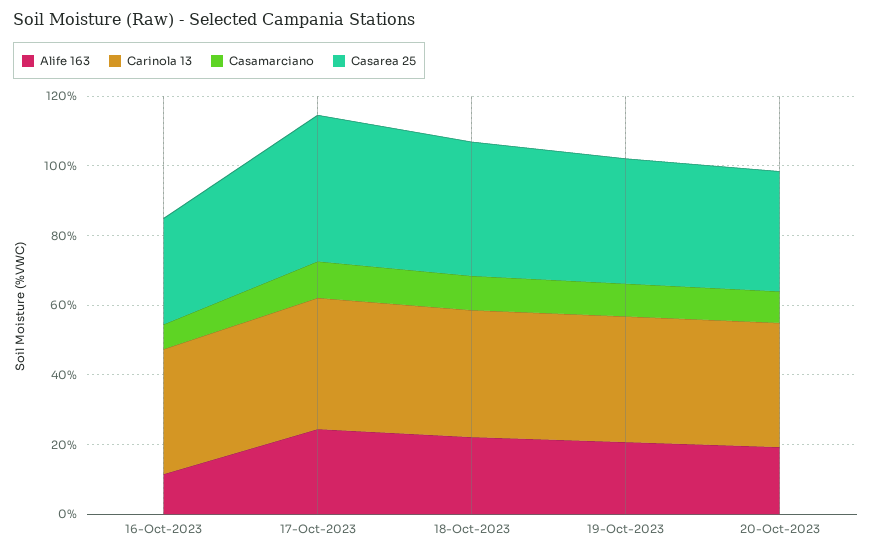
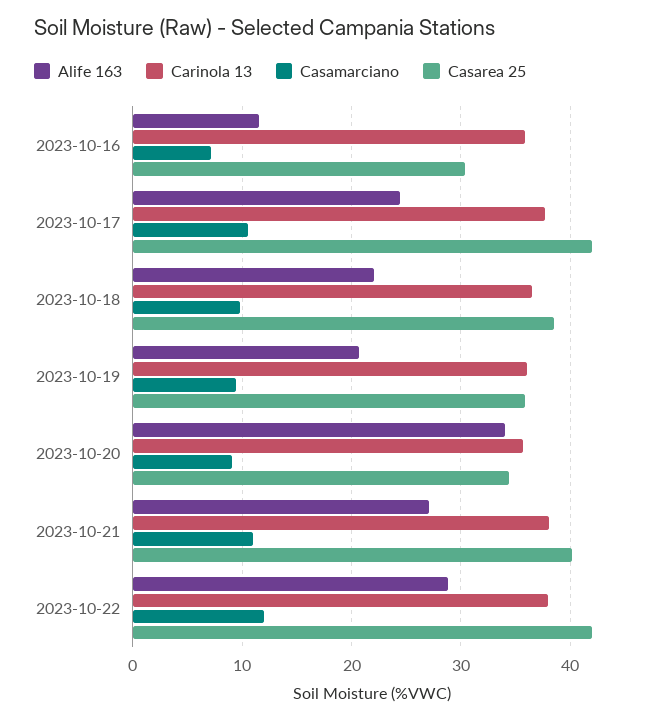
Alife 163, 20-Oct-2023: 20 -> 34
Alife 163, 2023-10-21: none -> 27
Carinola 13, 2023-10-21: none -> 38
Casamarciano, 2023-10-21: none -> 11
Casarea 25, 2023-10-21: none -> 40
Alife 163, 2023-10-22: none -> 29
Carinola 13, 2023-10-22: none -> 38
Casamarciano, 2023-10-22: none -> 12
Casarea 25, 2023-10-22: none -> 42

